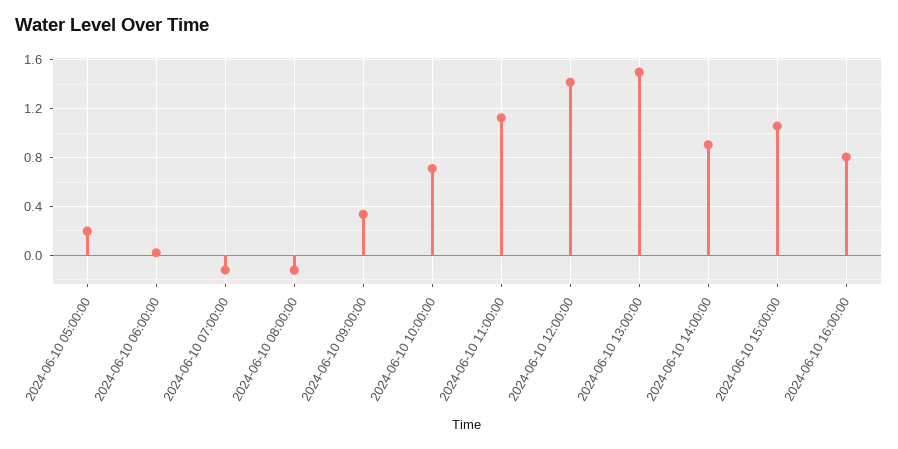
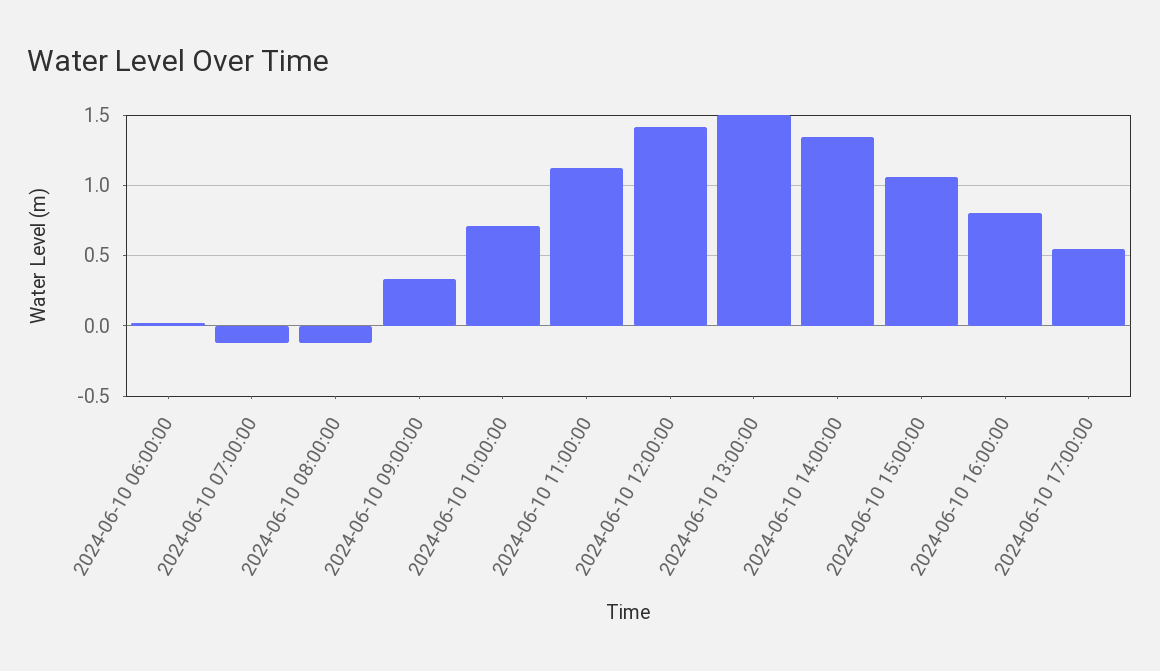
2024-06-10 05:00:00: 0.2 -> none
2024-06-10 14:00:00: 0.9 -> 1.35
2024-06-10 17:00:00: none -> 0.55

